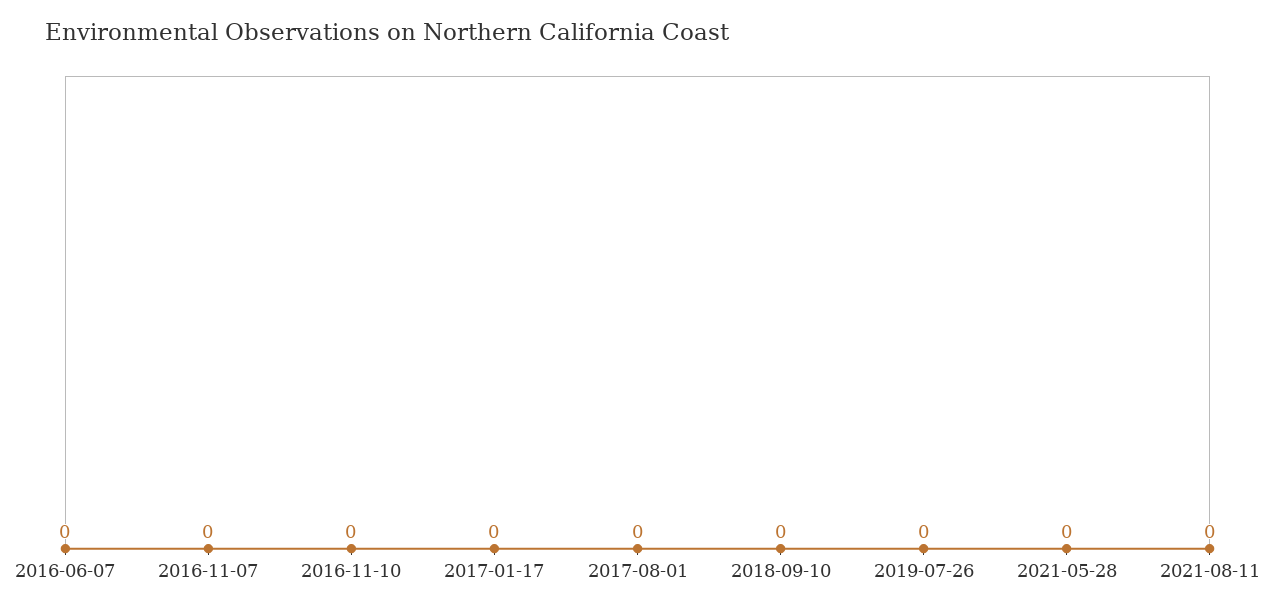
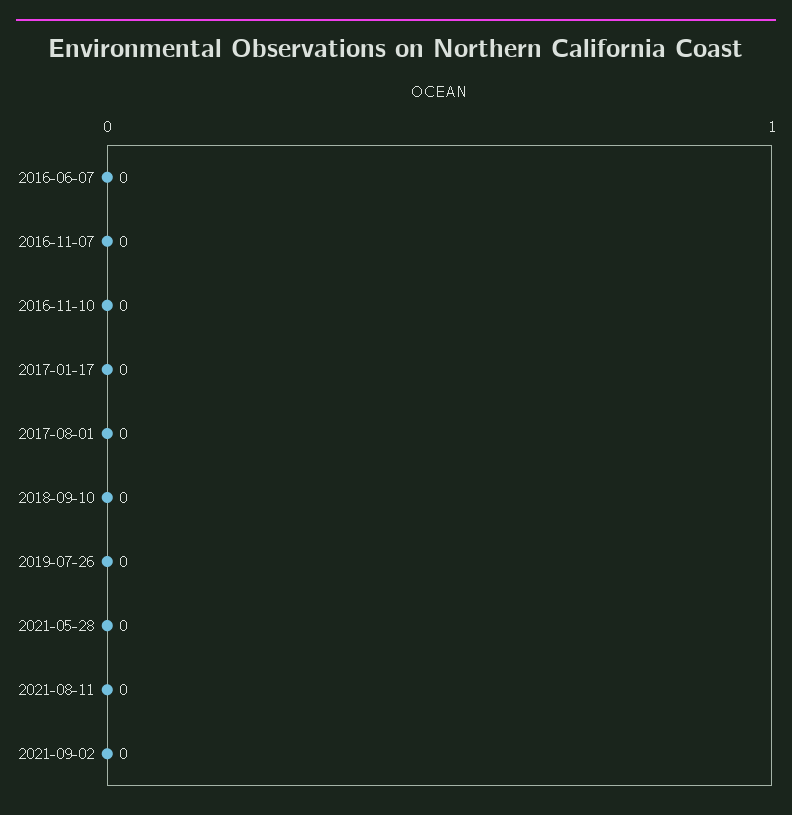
2021-09-02: none -> 0

